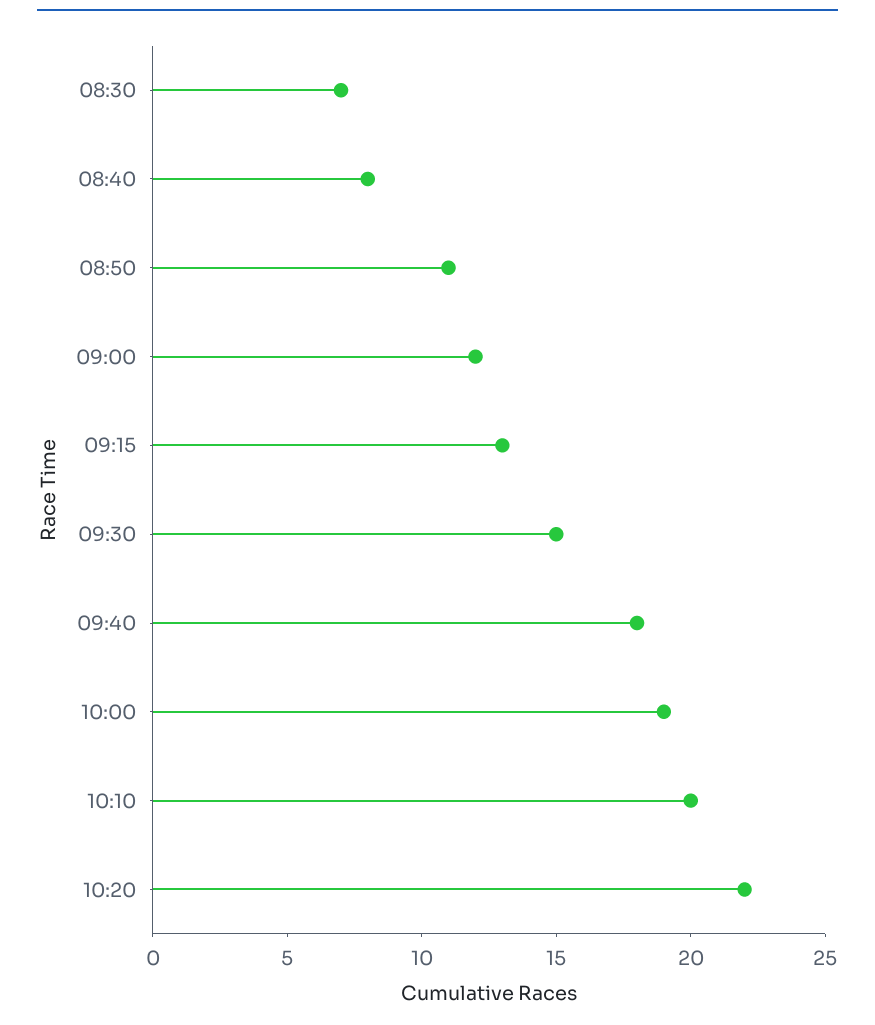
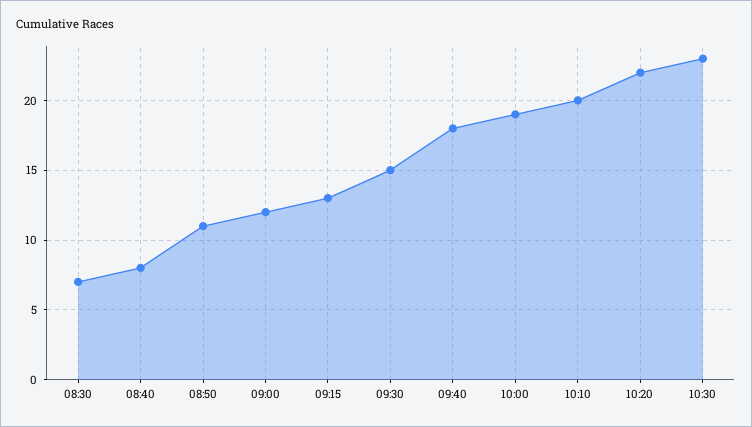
10:30: none -> 23

